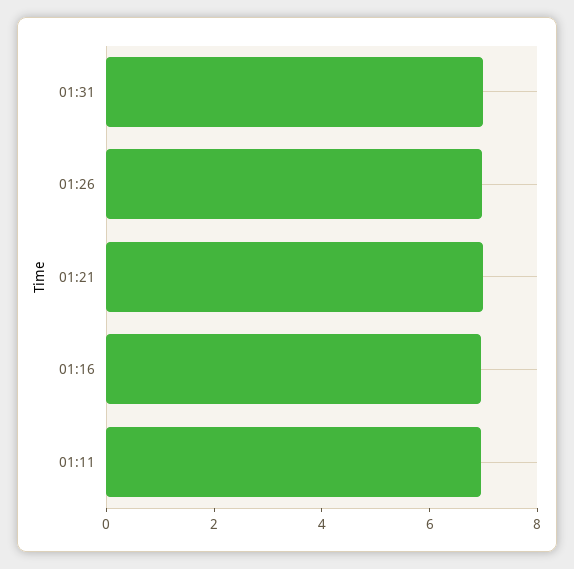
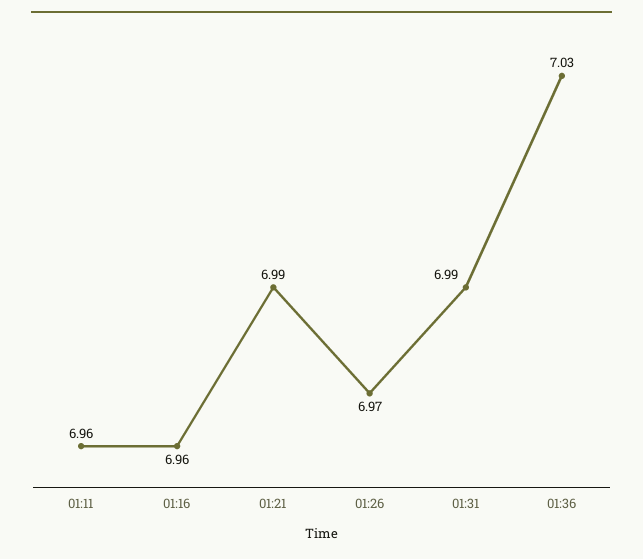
01:36: none -> 7.03

